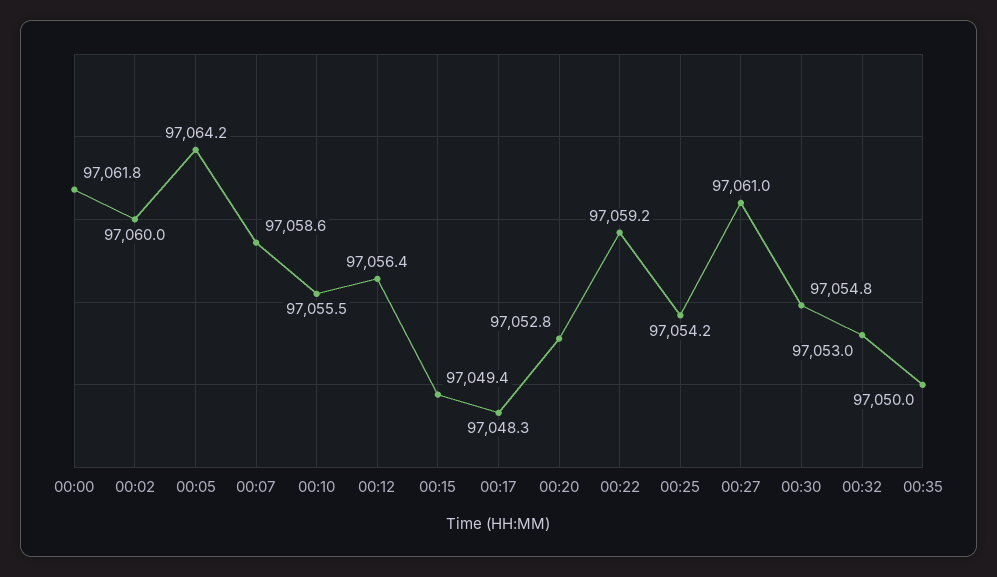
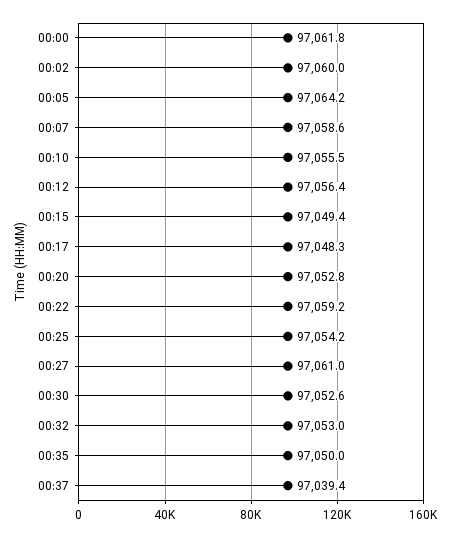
00:30: 97054.8 -> 97052.6
00:37: none -> 97039.4

